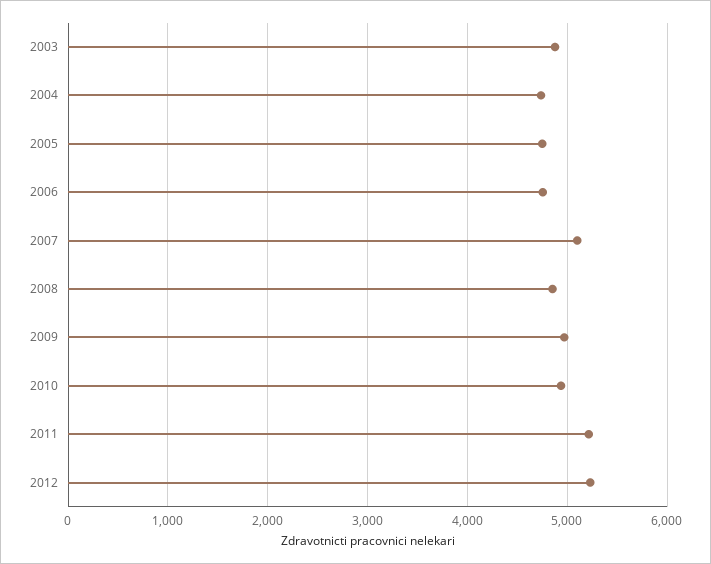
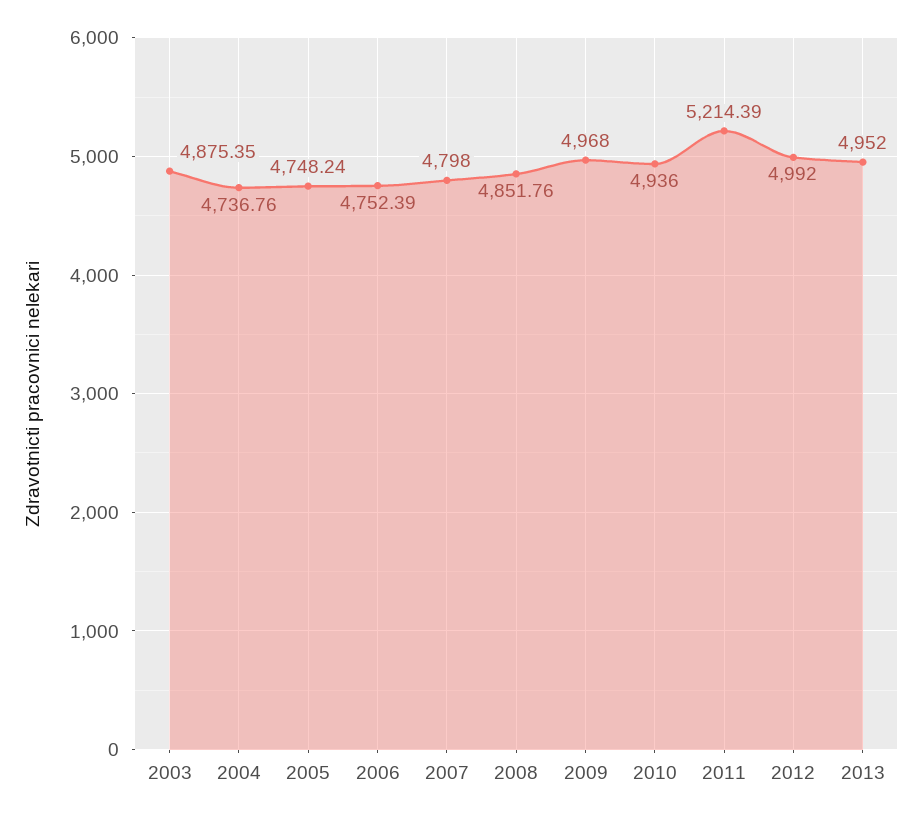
2007: 5100 -> 4798
2012: 5200 -> 4992
2013: none -> 4952

